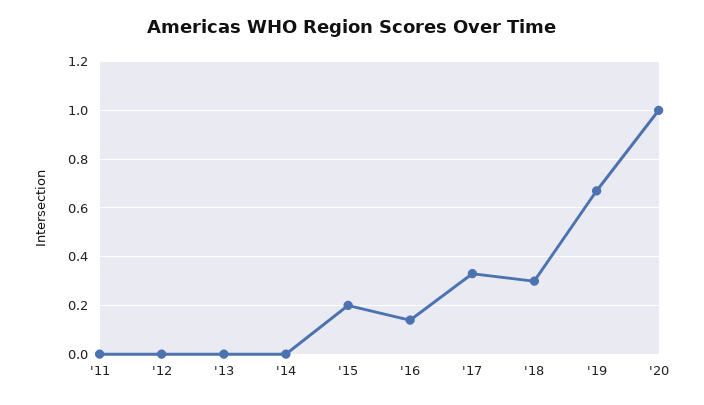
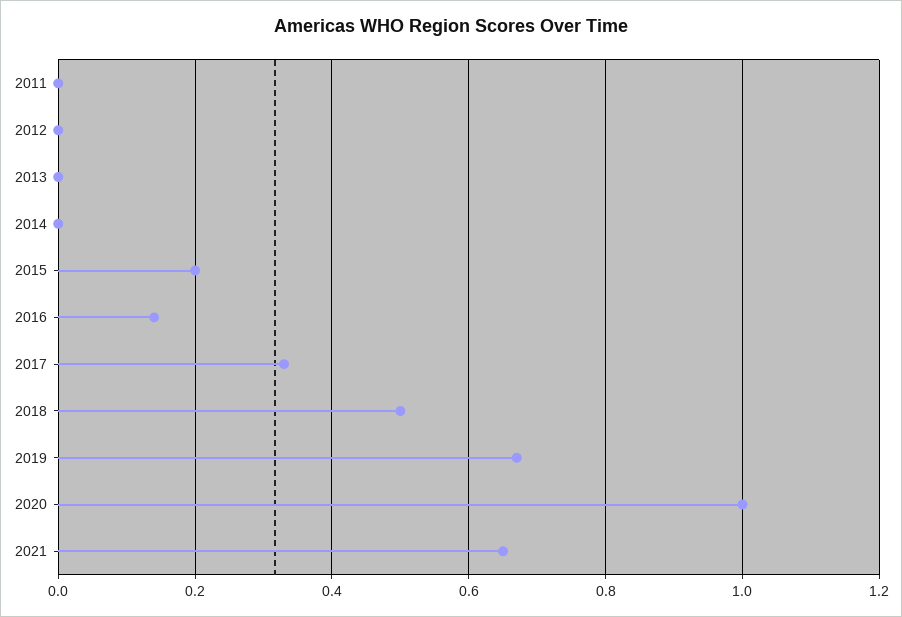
'18: 0.3 -> 0.5
2021: none -> 0.65

